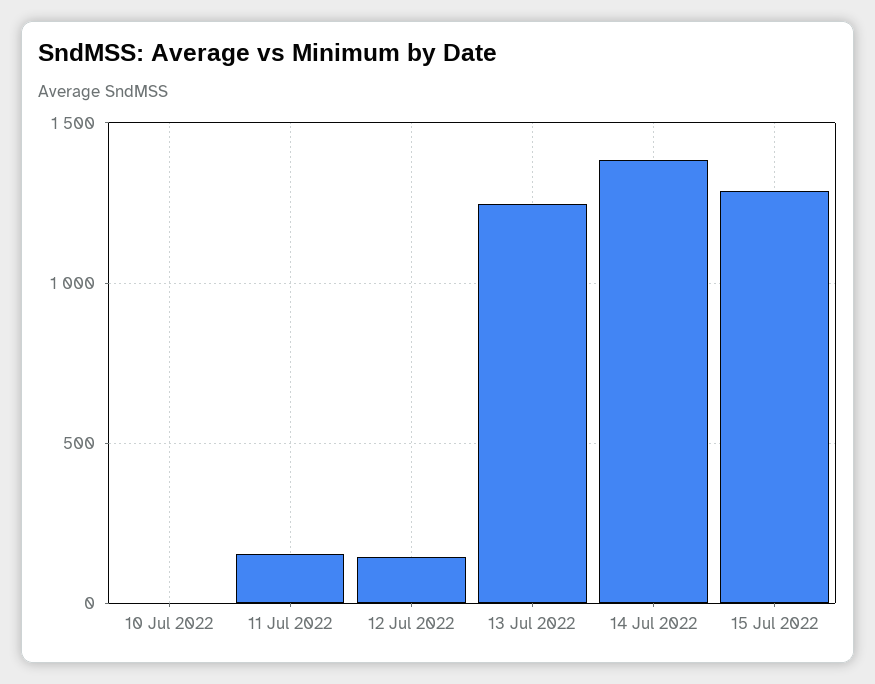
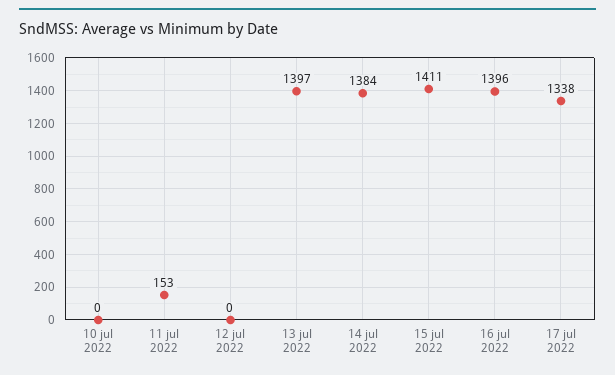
12 Jul 2022: 150 -> 0
13 Jul 2022: 1250 -> 1397
15 Jul 2022: 1300 -> 1411
16 jul 2022: none -> 1396
17 jul 2022: none -> 1338

